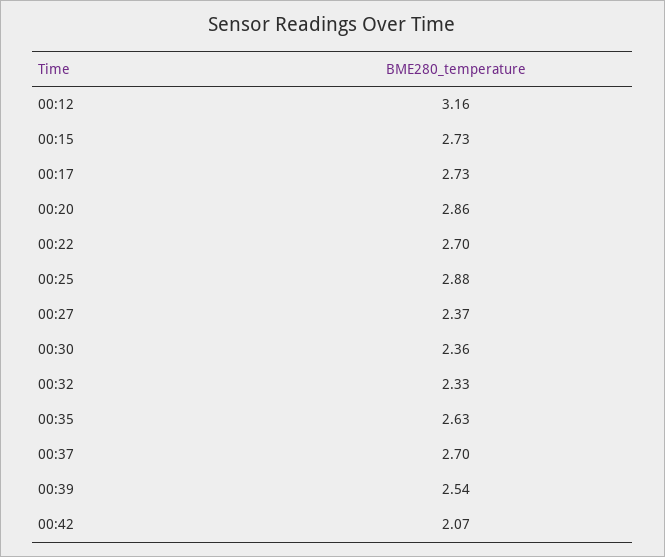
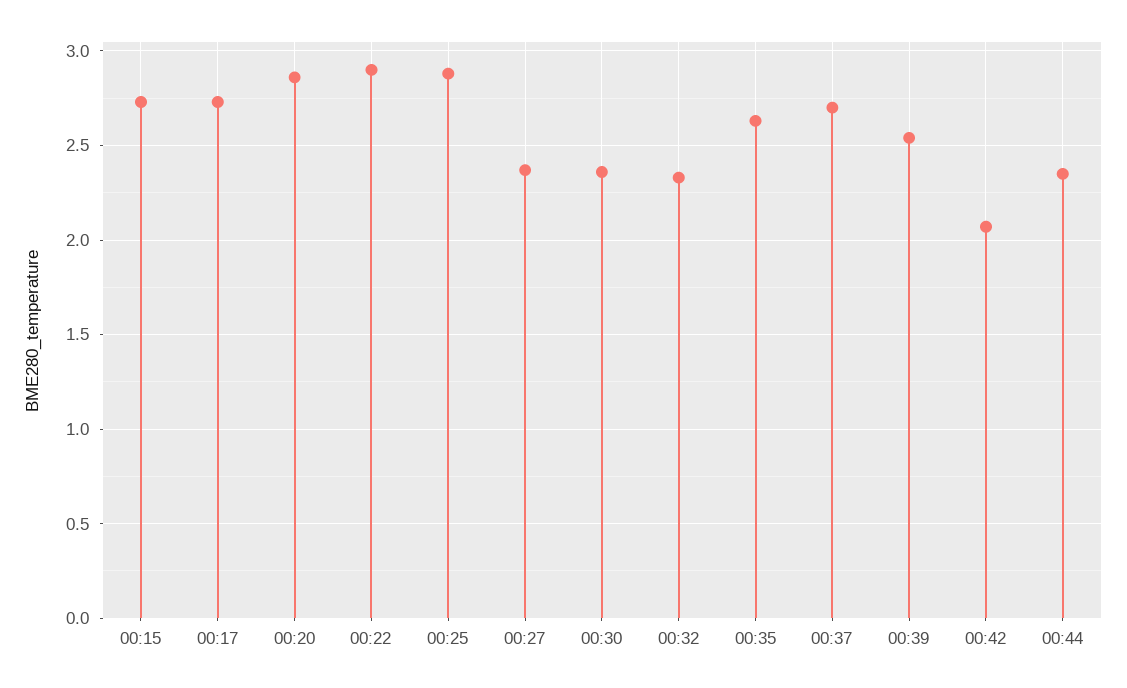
00:12: 3.16 -> none
00:22: 2.7 -> 2.9
00:44: none -> 2.35

